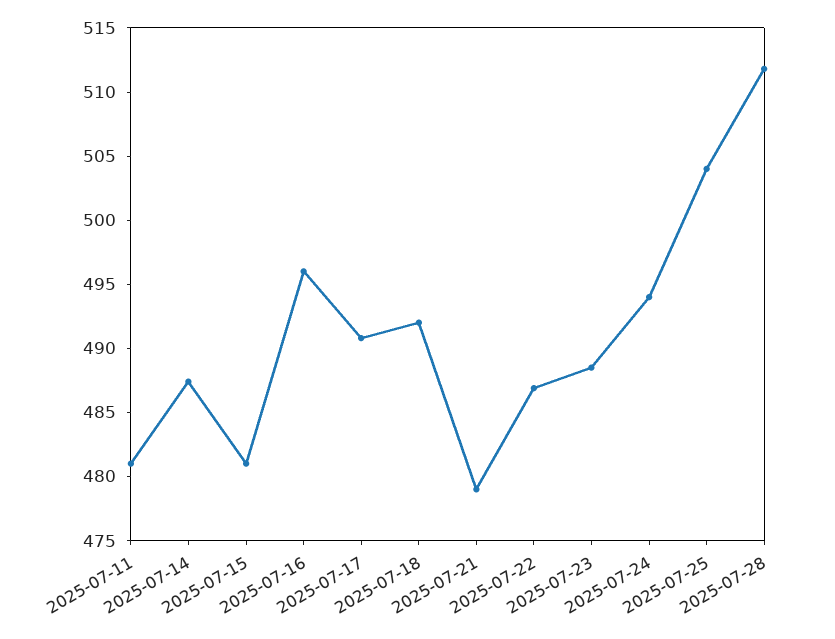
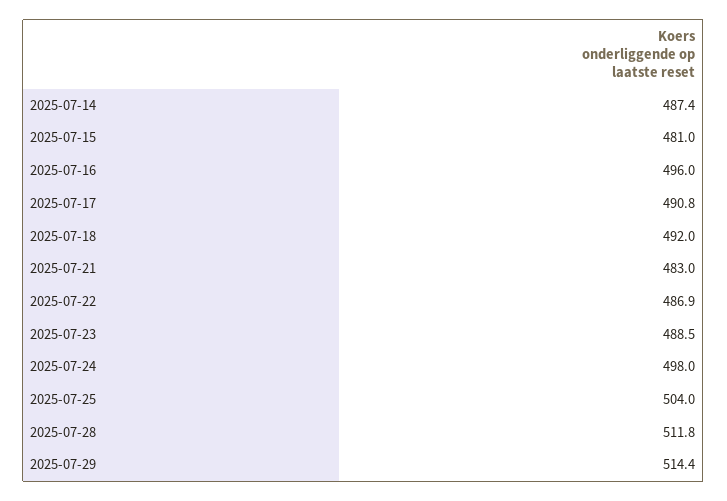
2025-07-11: 481 -> none
2025-07-21: 479 -> 483
2025-07-24: 494 -> 498
2025-07-29: none -> 514.4

